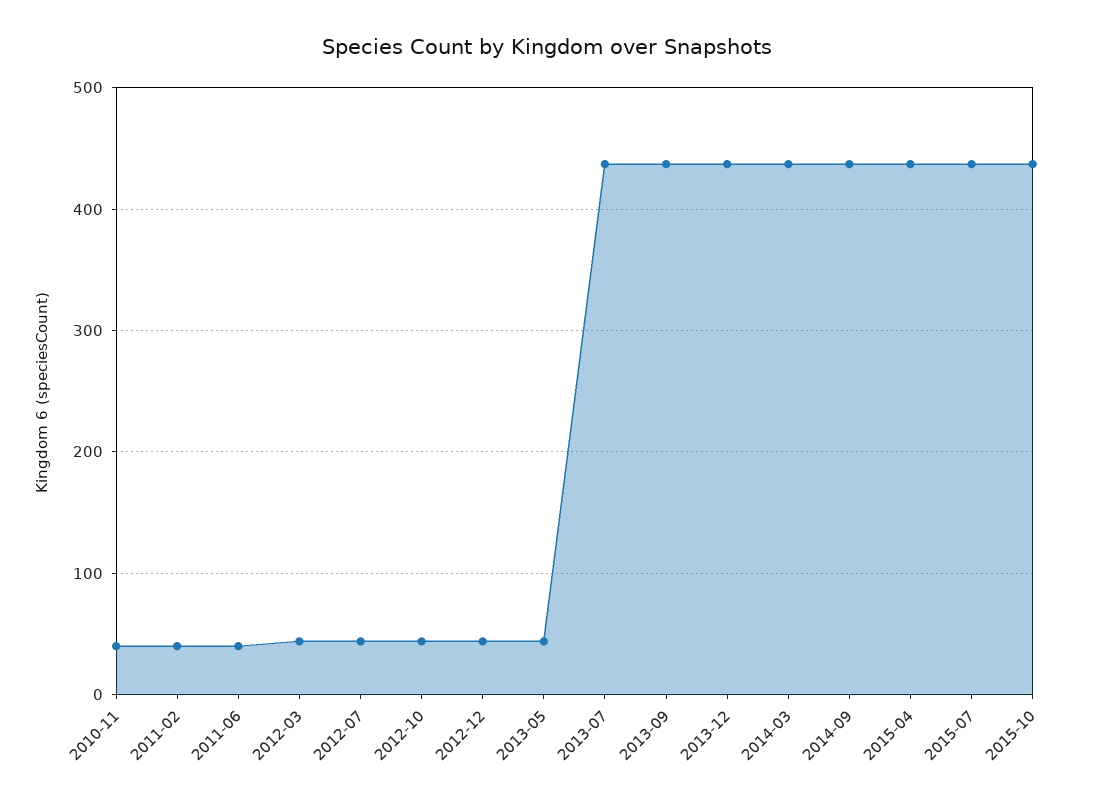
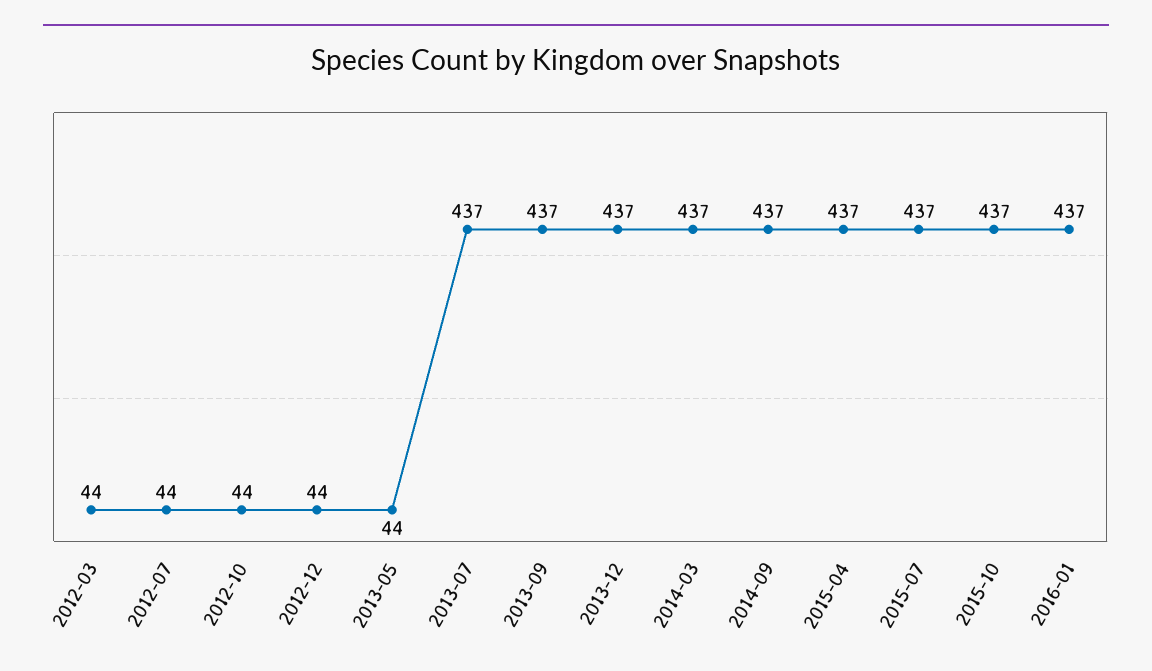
2010-11: 40 -> none
2011-02: 40 -> none
2011-06: 40 -> none
2016-01: none -> 437

